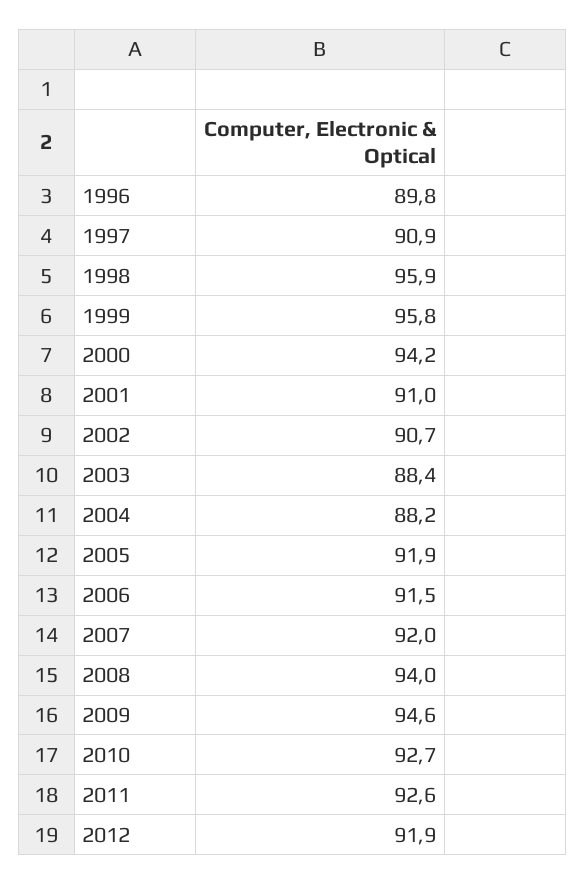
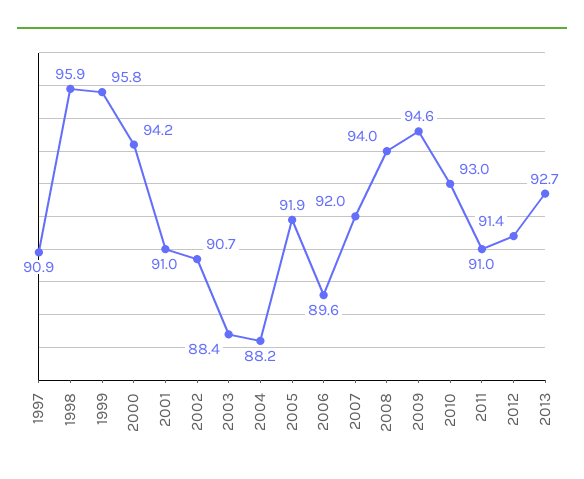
1996: 89.8 -> none
2006: 91.5 -> 89.6
2010: 92.7 -> 93
2011: 92.6 -> 91
2012: 91.9 -> 91.4
2013: none -> 92.7

